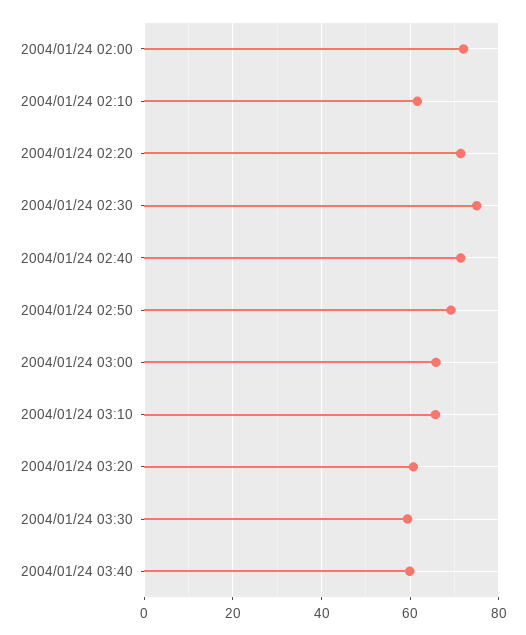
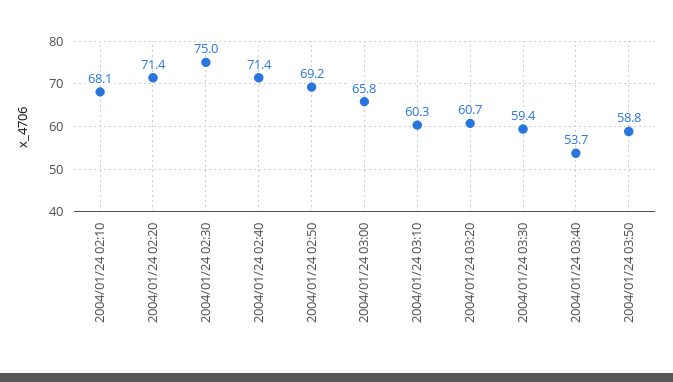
2004/01/24 02:00: 72 -> none
2004/01/24 02:10: 62 -> 68.1
2004/01/24 03:10: 66 -> 60.3
2004/01/24 03:40: 60 -> 53.7
2004/01/24 03:50: none -> 58.8

